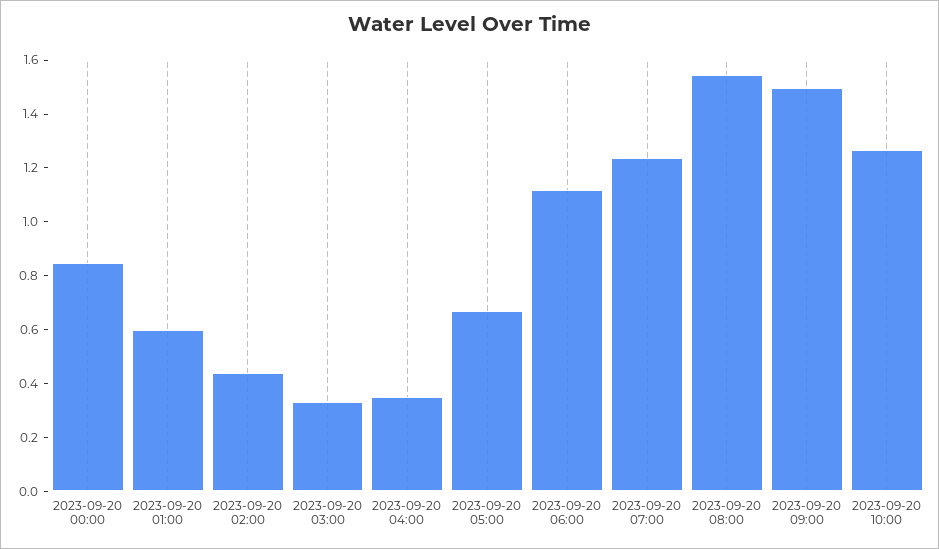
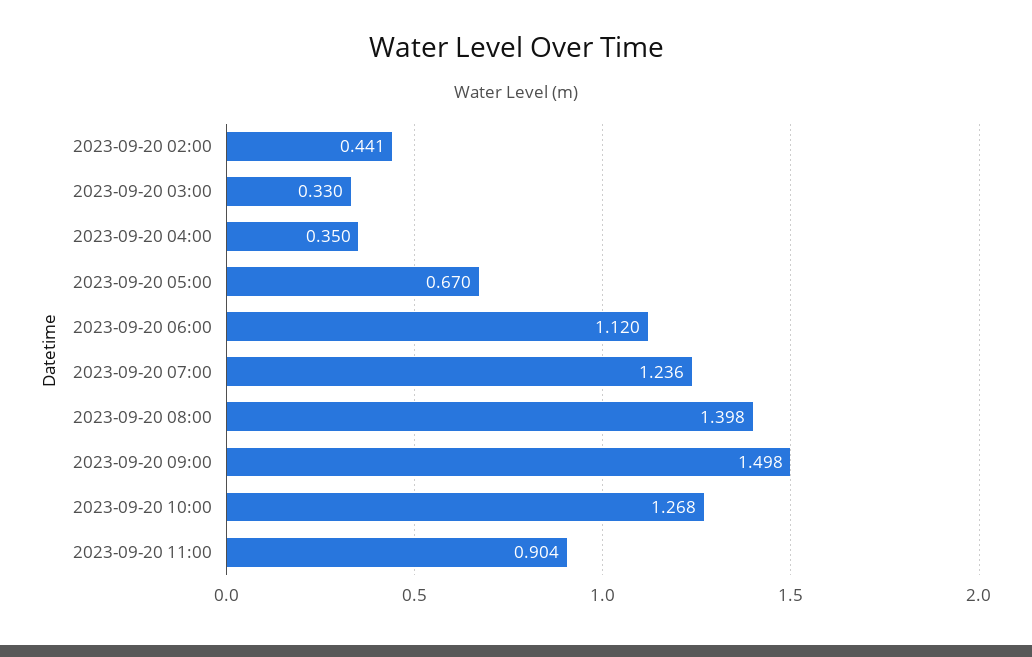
2023-09-20 00:00: 0.85 -> none
2023-09-20 01:00: 0.6 -> none
2023-09-20 08:00: 1.55 -> 1.398
2023-09-20 11:00: none -> 0.904

